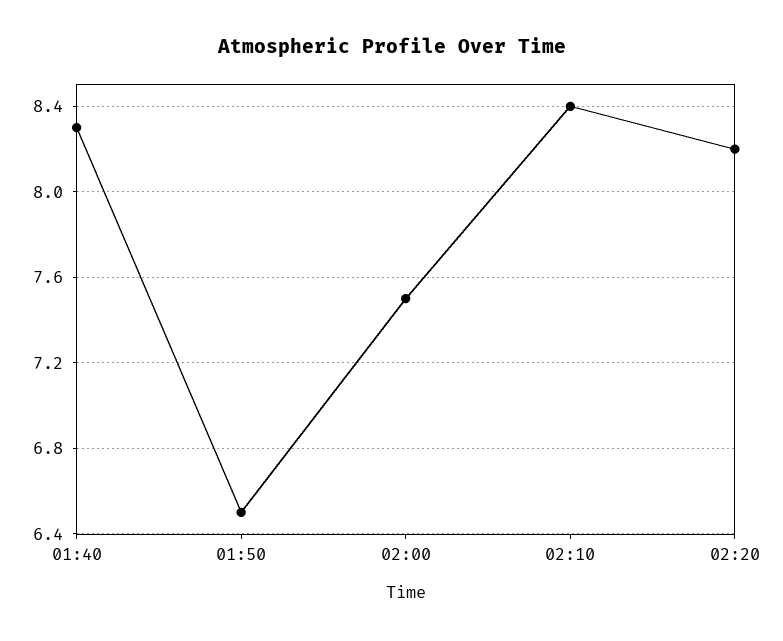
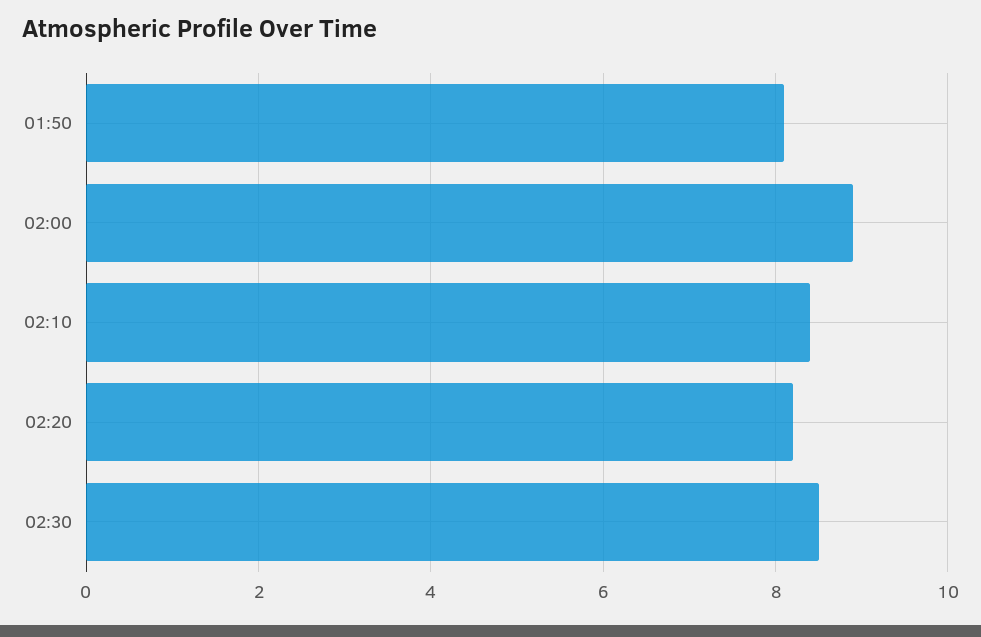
01:40: 8.3 -> none
01:50: 6.5 -> 8
02:00: 7.5 -> 9
02:30: none -> 8.5

